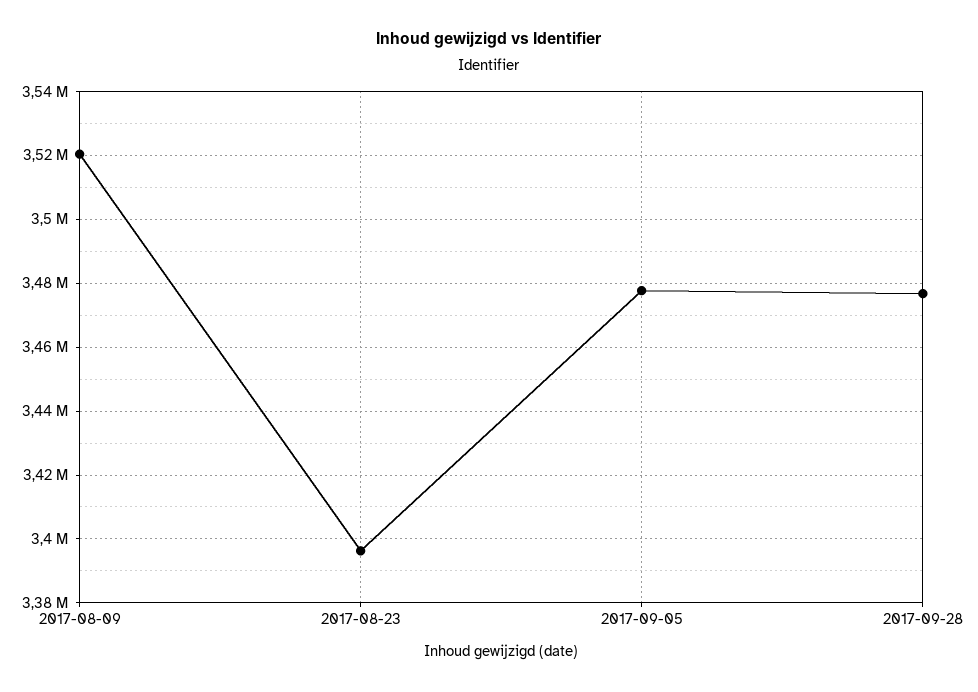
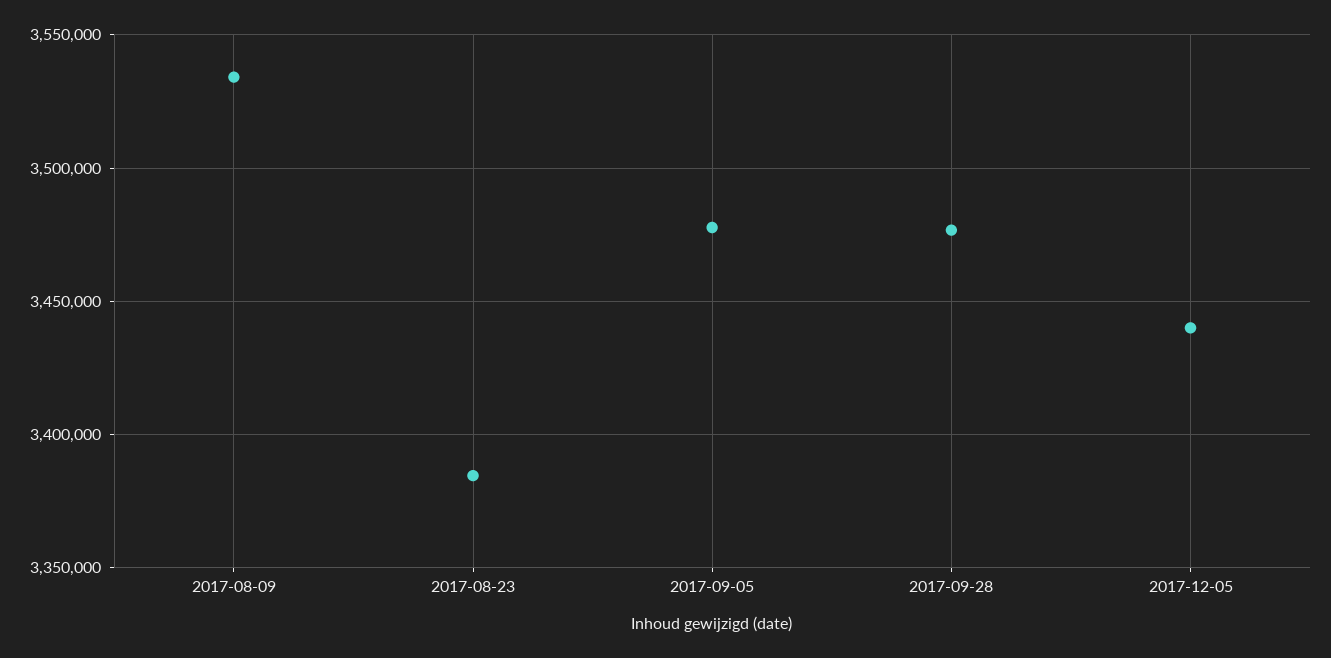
2017-08-09: 3520000 -> 3535000
2017-08-23: 3396000 -> 3385000
2017-12-05: none -> 3440000

